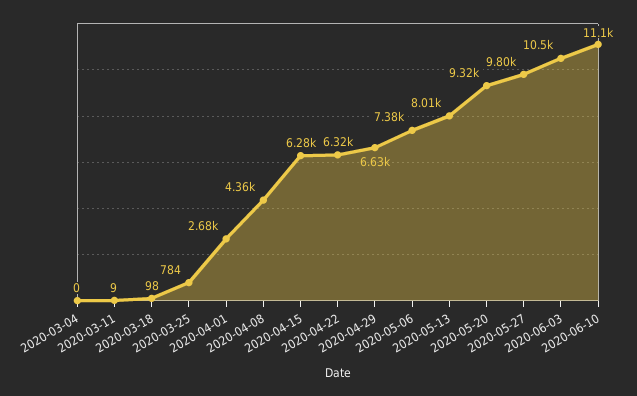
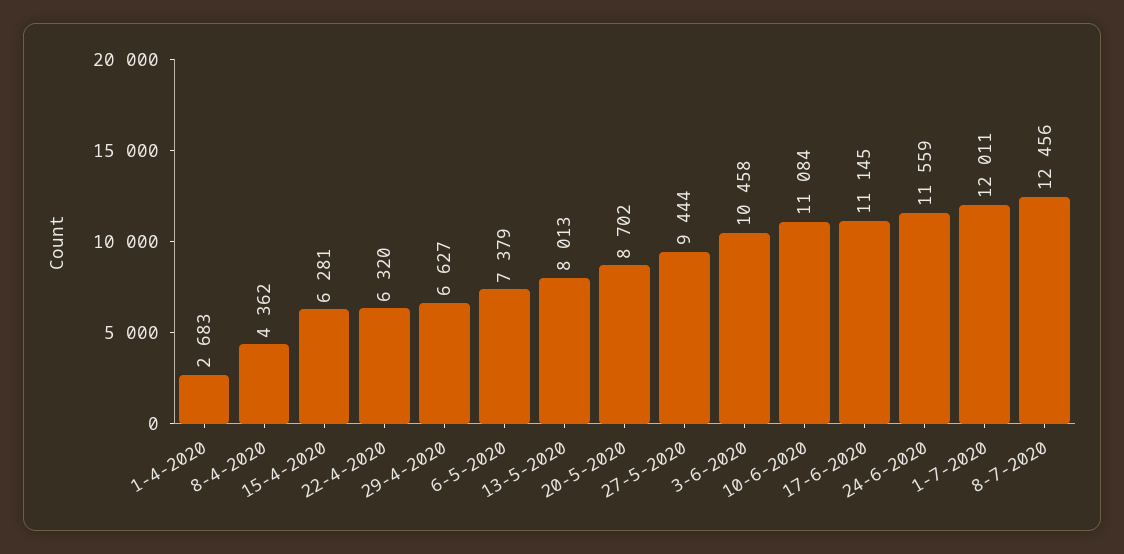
2020-03-04: 0 -> none
2020-03-11: 9 -> none
2020-03-18: 98 -> none
2020-03-25: 784 -> none
2020-05-20: 9320 -> 8702
2020-05-27: 9800 -> 9444
17-6-2020: none -> 11145
24-6-2020: none -> 11559
1-7-2020: none -> 12011
8-7-2020: none -> 12456

